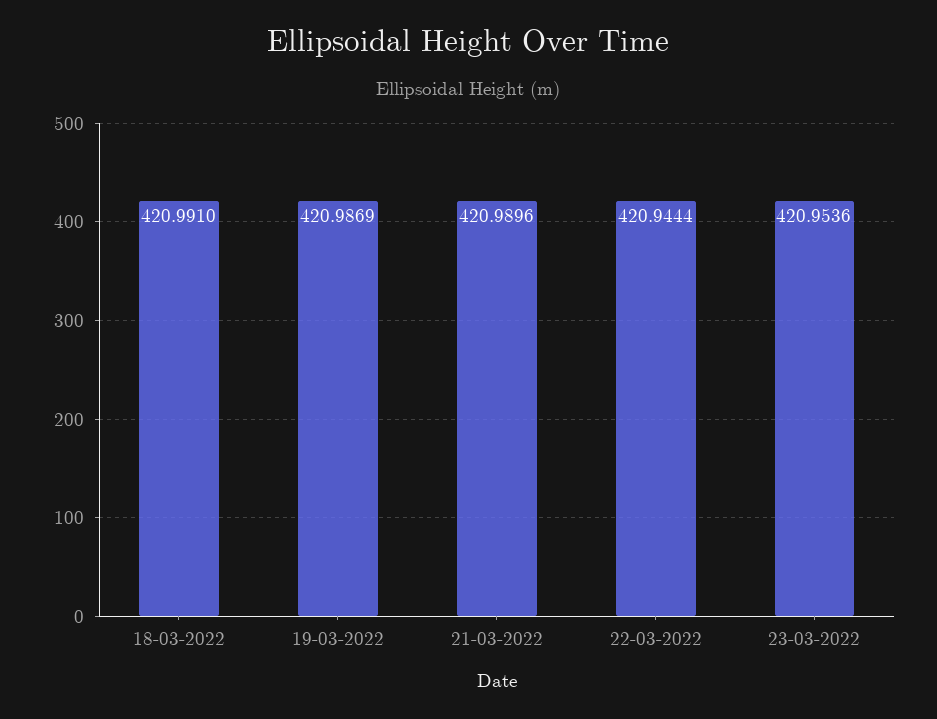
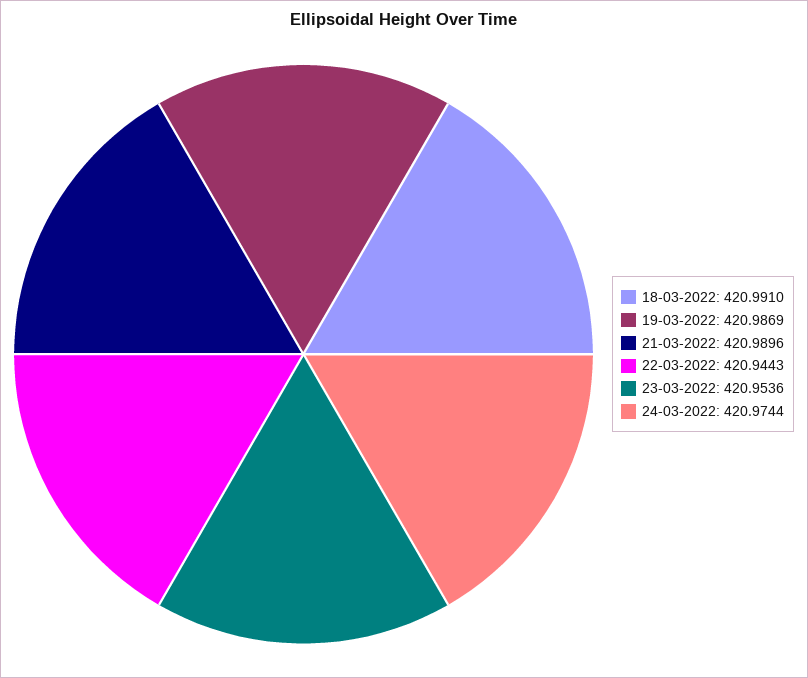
22-03-2022: 420.9444 -> 420.9443
24-03-2022: none -> 420.9744

